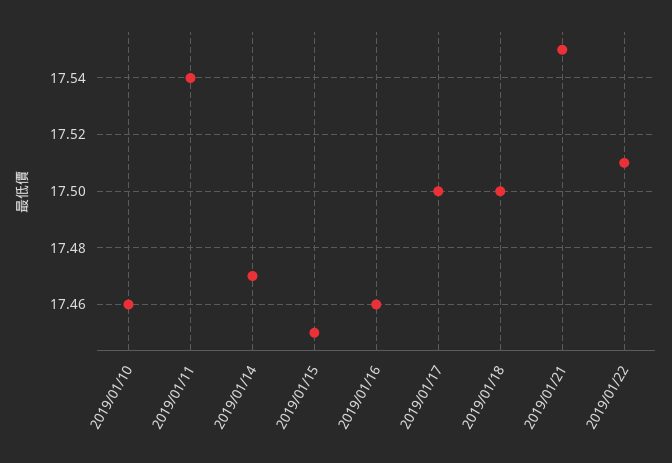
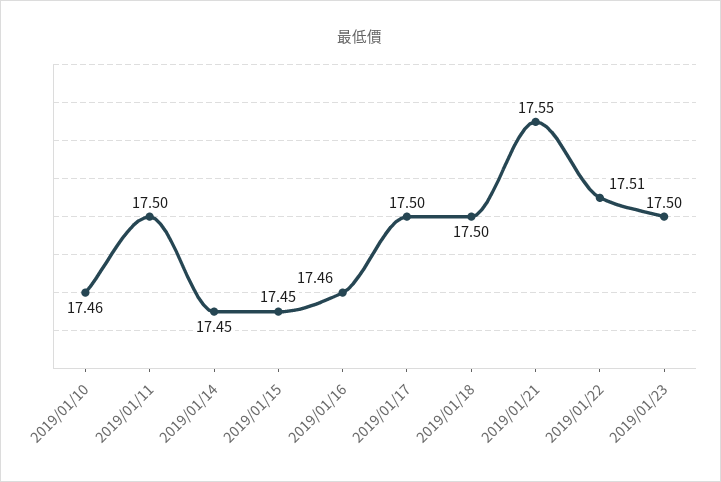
2019/01/11: 17.54 -> 17.5
2019/01/14: 17.47 -> 17.45
2019/01/23: none -> 17.5

